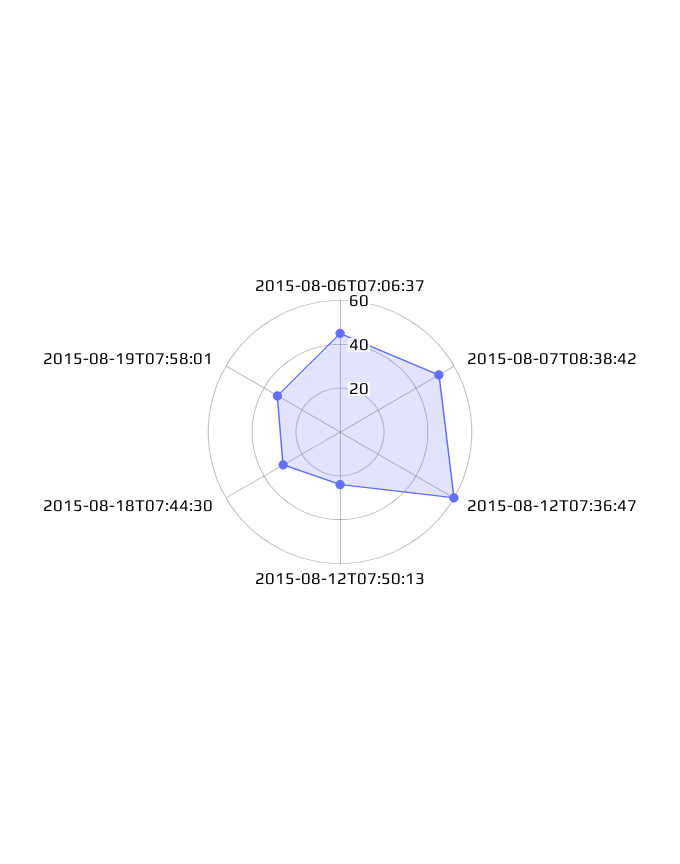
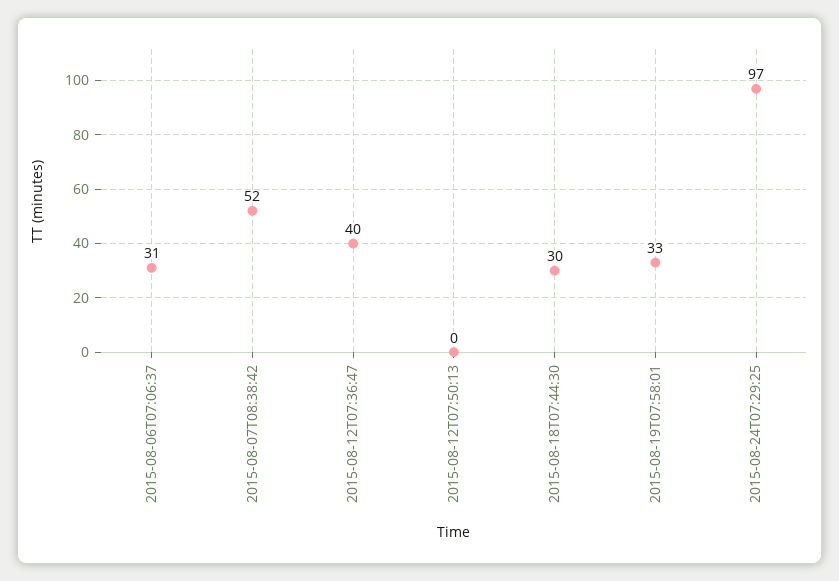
2015-08-06T07:06:37: 45 -> 31
2015-08-12T07:36:47: 60 -> 40
2015-08-12T07:50:13: 25 -> 0
2015-08-24T07:29:25: none -> 97

